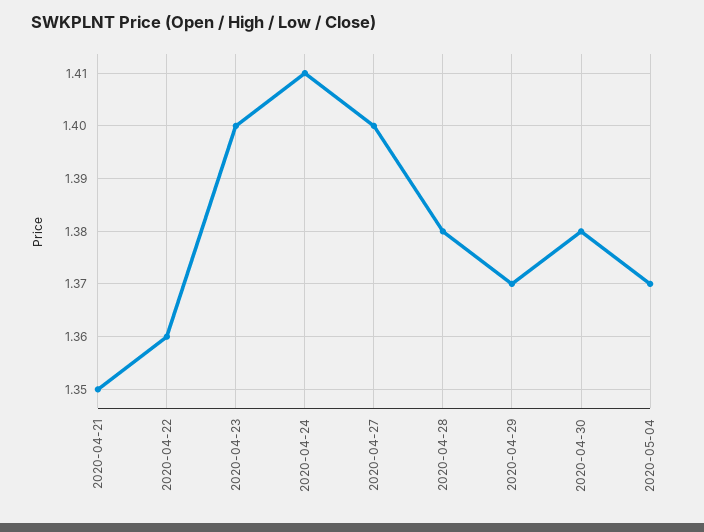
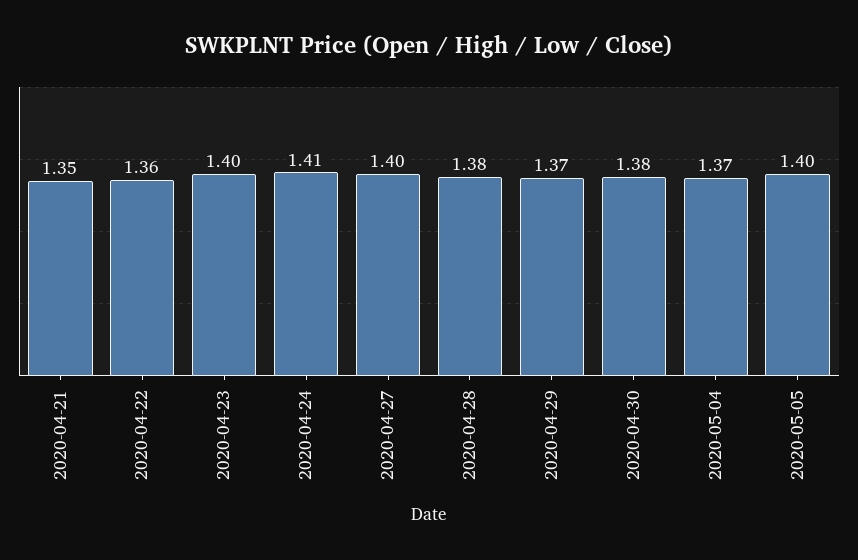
2020-05-05: none -> 1.4

